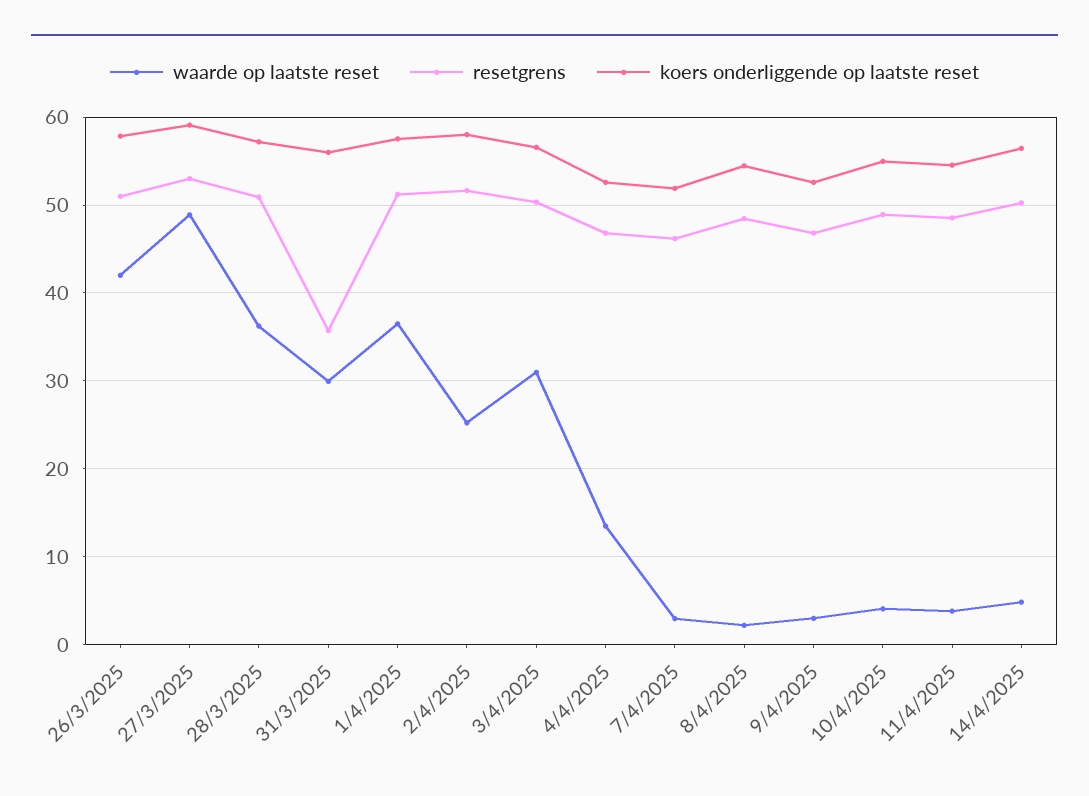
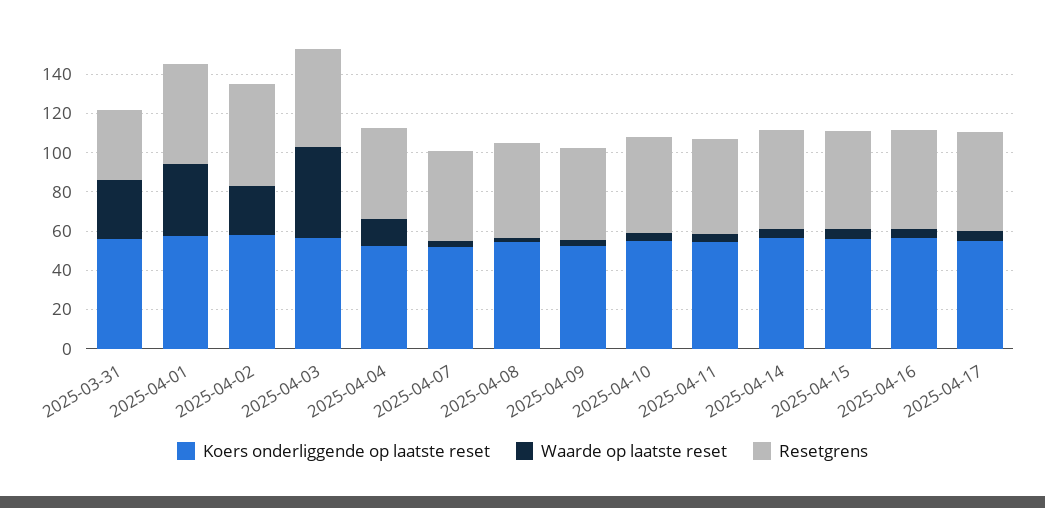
waarde op laatste reset, 26/3/2025: 42 -> none
resetgrens, 26/3/2025: 51 -> none
koers onderliggende op laatste reset, 26/3/2025: 58 -> none
waarde op laatste reset, 27/3/2025: 49 -> none
resetgrens, 27/3/2025: 53 -> none
koers onderliggende op laatste reset, 27/3/2025: 59 -> none
waarde op laatste reset, 28/3/2025: 36 -> none
resetgrens, 28/3/2025: 51 -> none
koers onderliggende op laatste reset, 28/3/2025: 57 -> none
waarde op laatste reset, 3/4/2025: 31 -> 45
koers onderliggende op laatste reset, 2025-04-15: none -> 55
waarde op laatste reset, 2025-04-15: none -> 5
resetgrens, 2025-04-15: none -> 50
koers onderliggende op laatste reset, 2025-04-16: none -> 55
waarde op laatste reset, 2025-04-16: none -> 5
resetgrens, 2025-04-16: none -> 50
koers onderliggende op laatste reset, 2025-04-17: none -> 55
waarde op laatste reset, 2025-04-17: none -> 5
resetgrens, 2025-04-17: none -> 50

